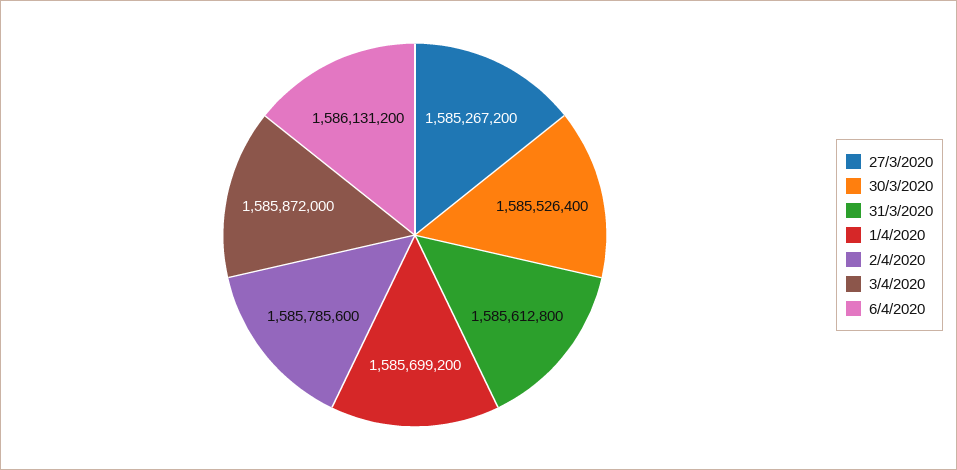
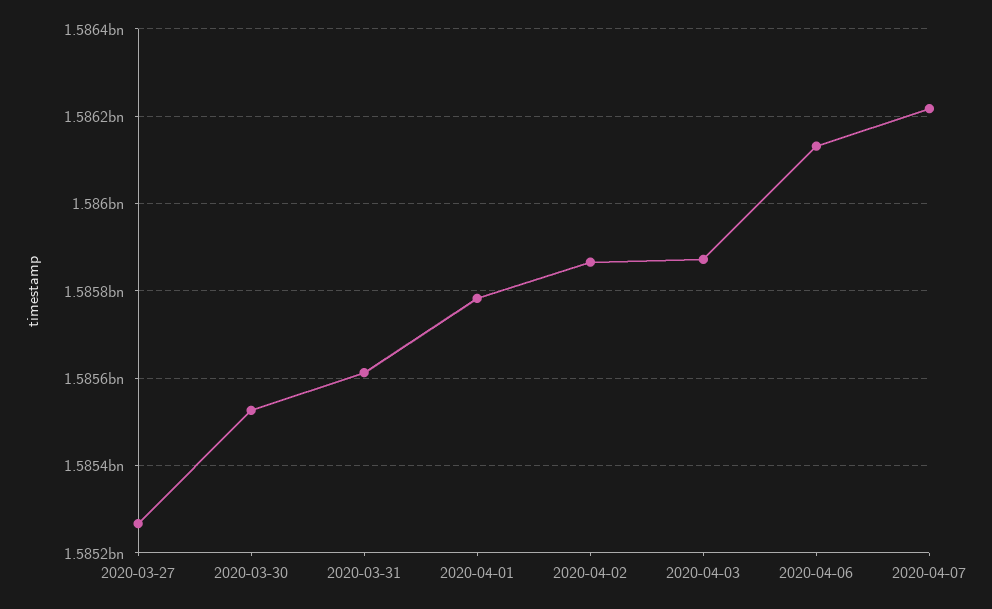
1/4/2020: 1585699200 -> 1585780000
2/4/2020: 1585785600 -> 1585860000
2020-04-07: none -> 1586220000

